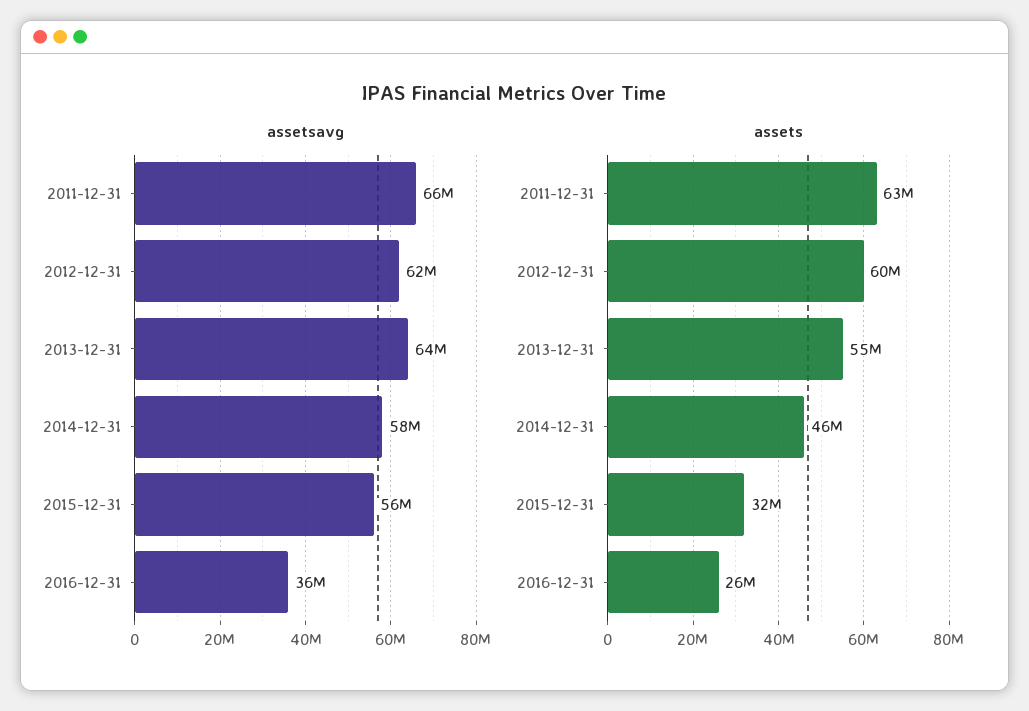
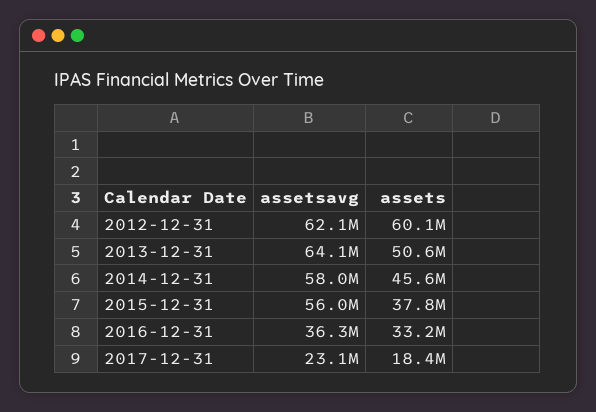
assetsavg, 2011-12-31: 66000000 -> none
assets, 2011-12-31: 63000000 -> none
assets, 2013-12-31: 55000000 -> 50600000
assets, 2015-12-31: 32000000 -> 37800000
assets, 2016-12-31: 26000000 -> 33200000
assetsavg, 2017-12-31: none -> 23100000
assets, 2017-12-31: none -> 18400000

